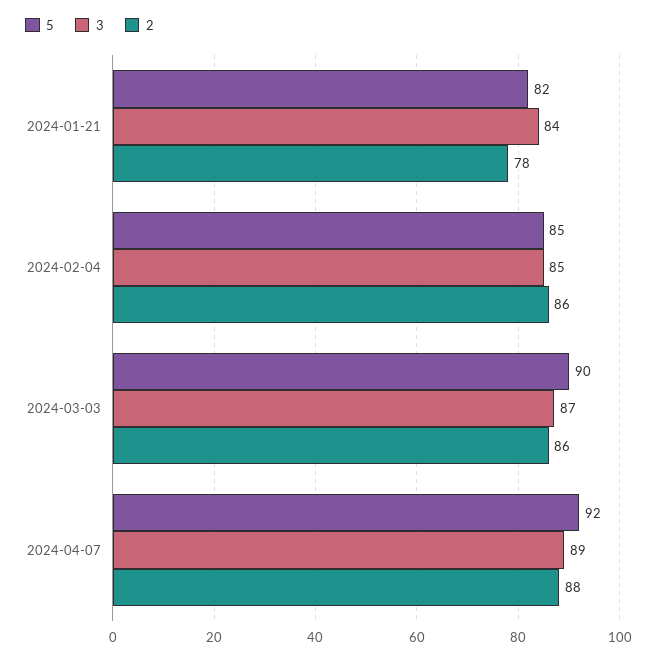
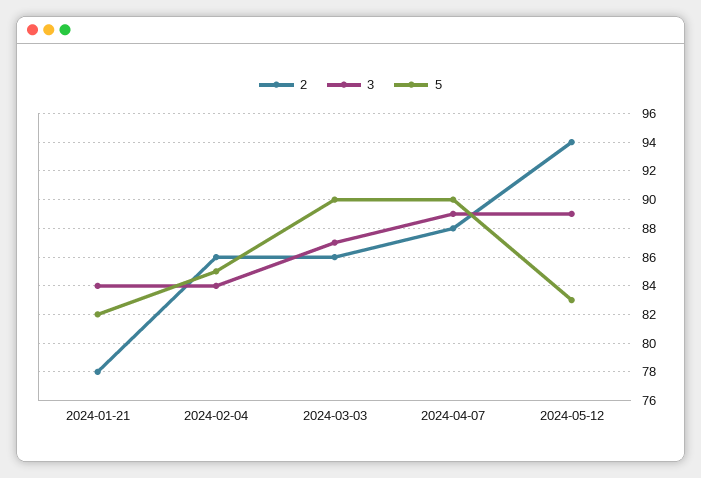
3, 2024-02-04: 85 -> 84
5, 2024-04-07: 92 -> 90
2, 2024-05-12: none -> 94
3, 2024-05-12: none -> 89
5, 2024-05-12: none -> 83

